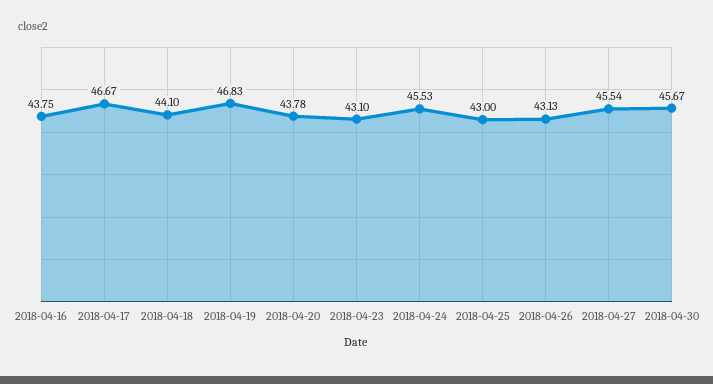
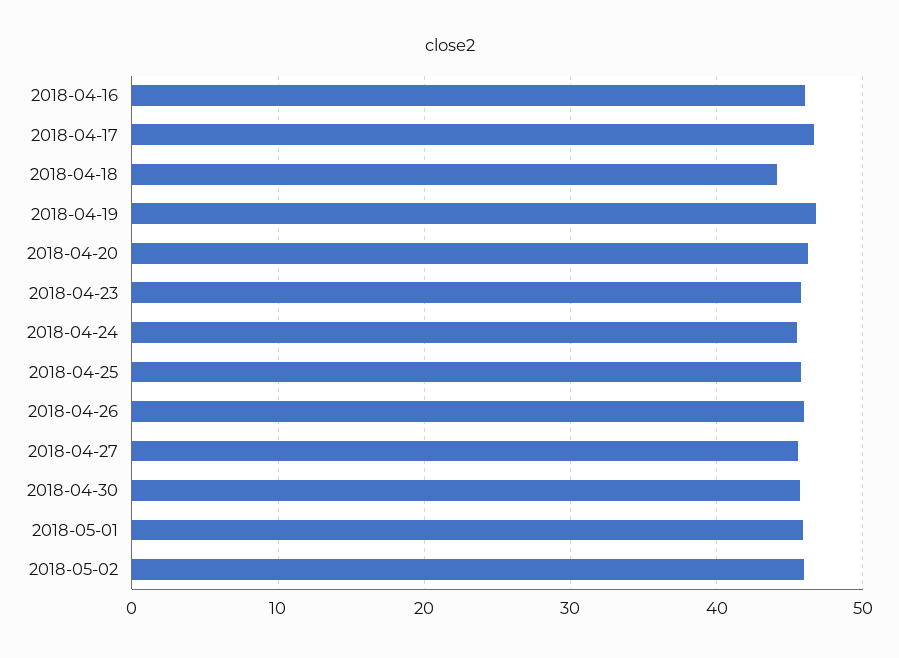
2018-04-16: 43.75 -> 46
2018-04-20: 43.78 -> 46
2018-04-23: 43.1 -> 46
2018-04-25: 43 -> 46
2018-04-26: 43.13 -> 46
2018-05-01: none -> 46
2018-05-02: none -> 46

